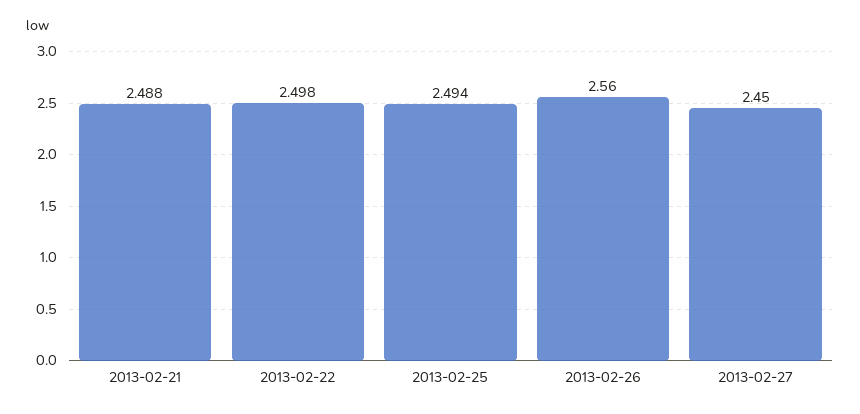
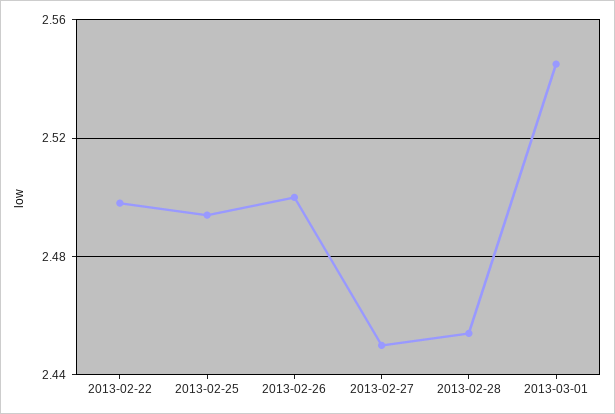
2013-02-21: 2.488 -> none
2013-02-26: 2.56 -> 2.5
2013-02-28: none -> 2.455
2013-03-01: none -> 2.545

